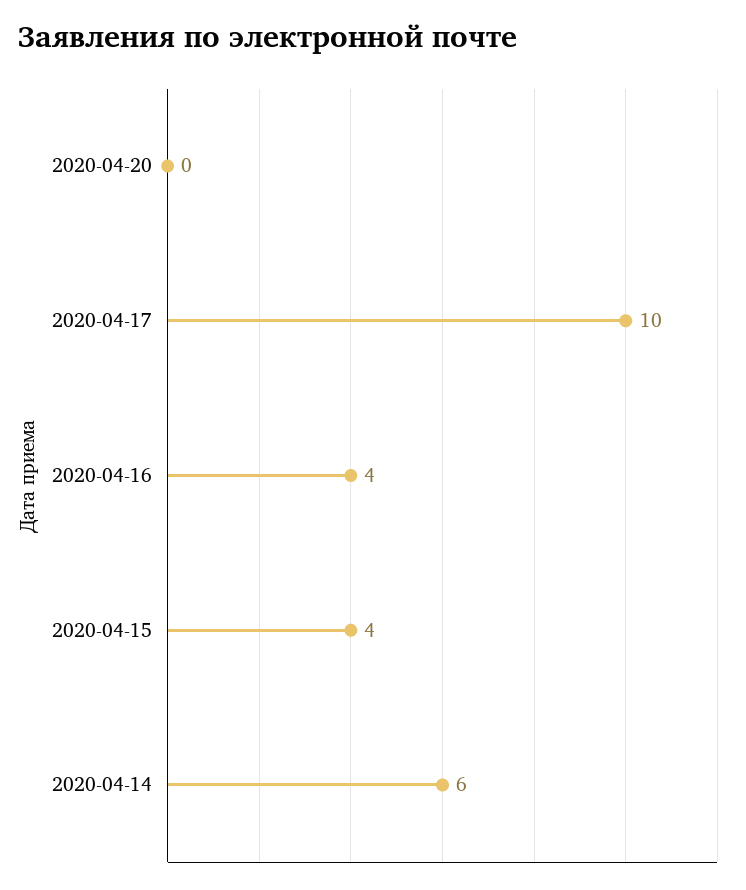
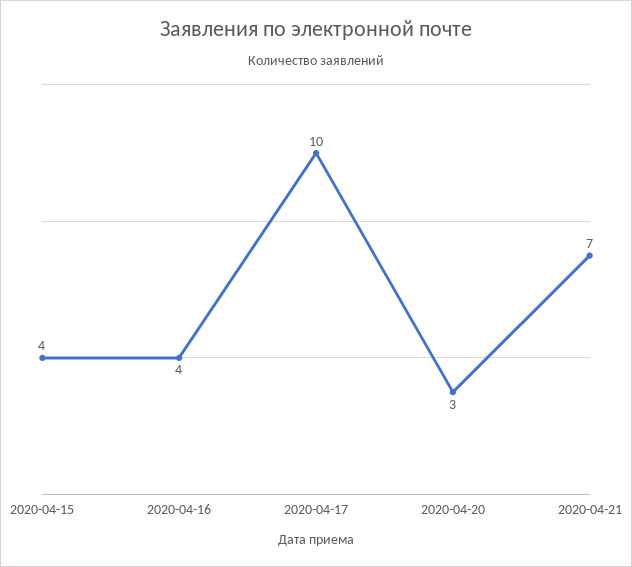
2020-04-20: 0 -> 3
2020-04-14: 6 -> none
2020-04-21: none -> 7

